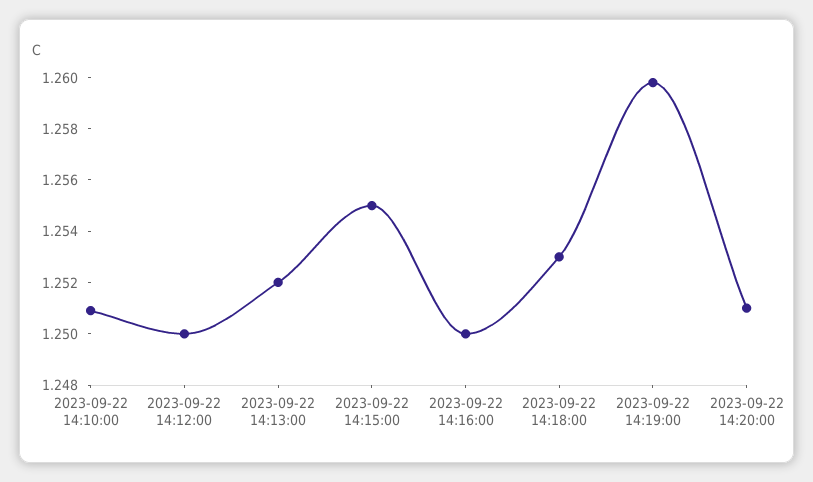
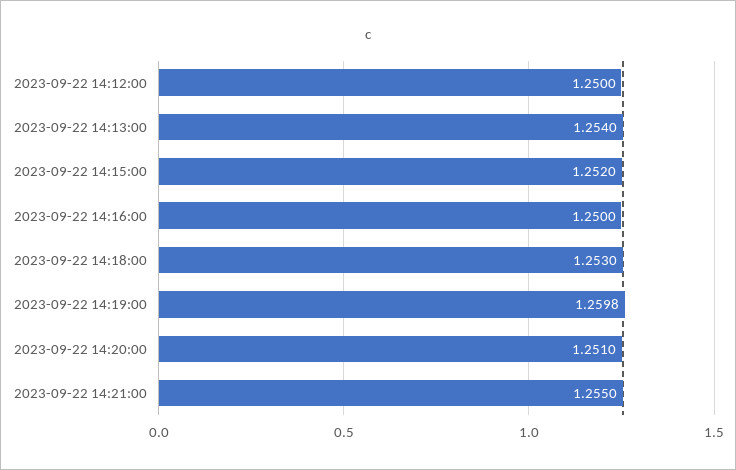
2023-09-22 14:10:00: 1.251 -> none
2023-09-22 14:13:00: 1.252 -> 1.254
2023-09-22 14:15:00: 1.255 -> 1.252
2023-09-22 14:21:00: none -> 1.255

